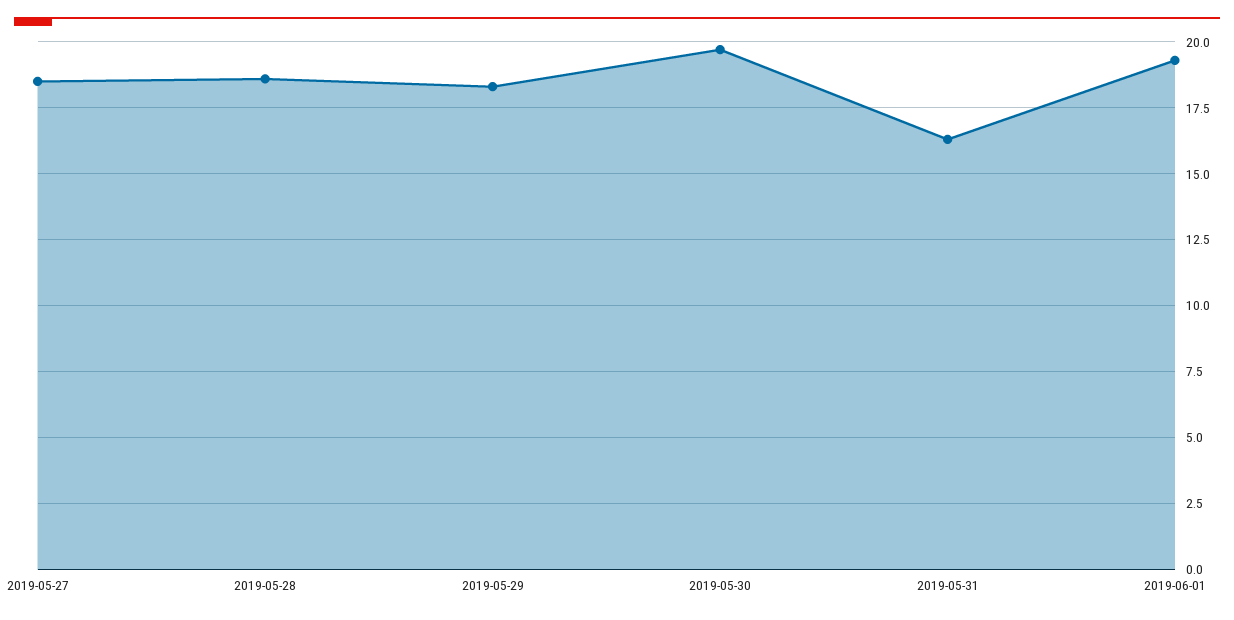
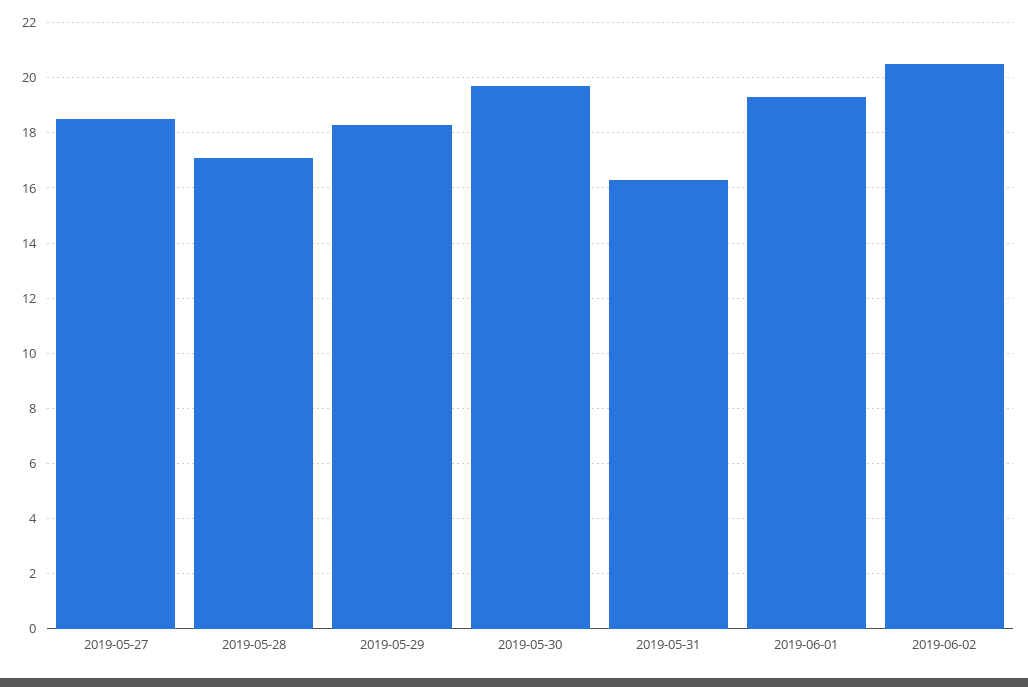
2019-05-28: 18.5 -> 17
2019-06-02: none -> 20.5

